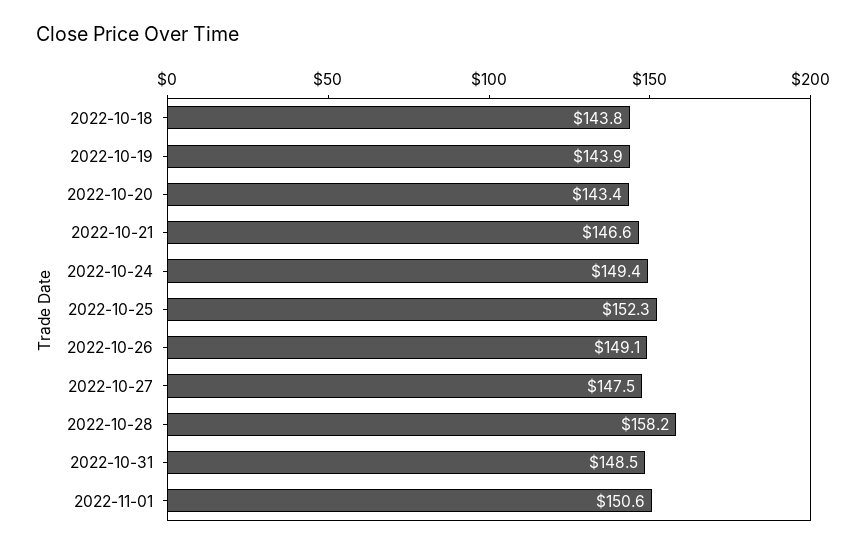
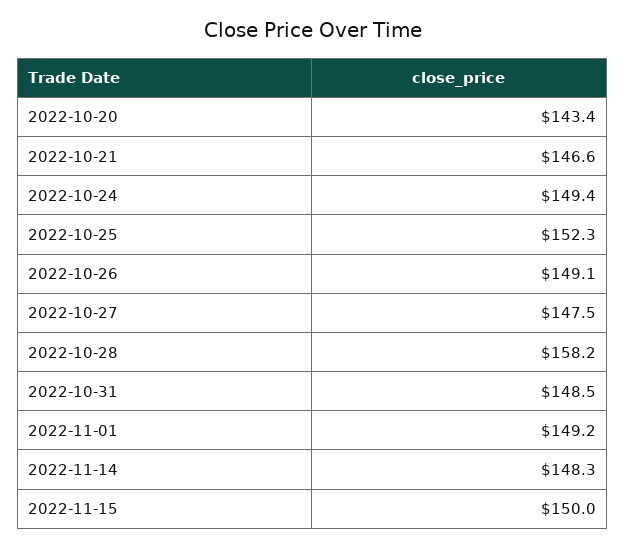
2022-10-18: 143.8 -> none
2022-10-19: 143.9 -> none
2022-11-01: 150.6 -> 149.2
2022-11-14: none -> 148.3
2022-11-15: none -> 150

